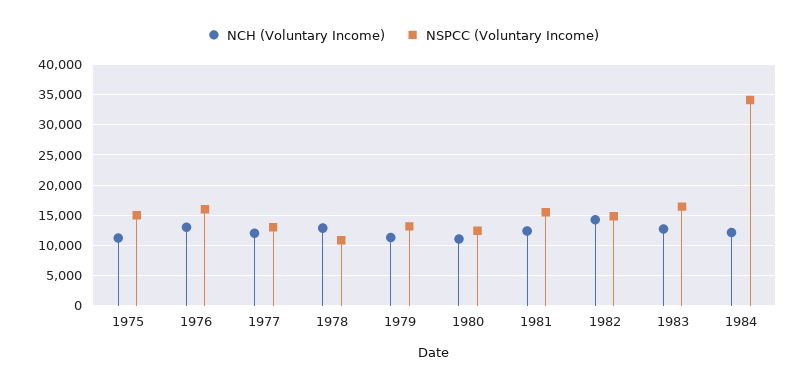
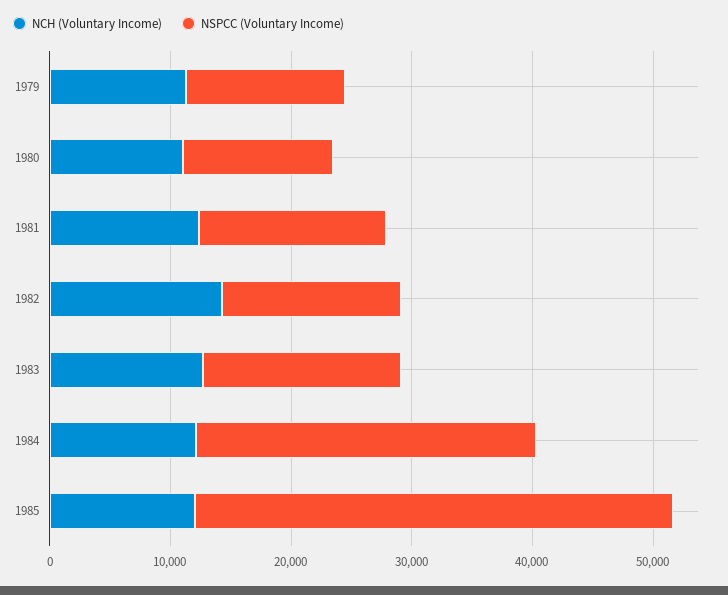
NCH (Voluntary Income), 1975: 11000 -> none
NSPCC (Voluntary Income), 1975: 15000 -> none
NCH (Voluntary Income), 1976: 13000 -> none
NSPCC (Voluntary Income), 1976: 16000 -> none
NCH (Voluntary Income), 1977: 12000 -> none
NSPCC (Voluntary Income), 1977: 13000 -> none
NCH (Voluntary Income), 1978: 13000 -> none
NSPCC (Voluntary Income), 1978: 11000 -> none
NSPCC (Voluntary Income), 1984: 34000 -> 28000
NCH (Voluntary Income), 1985: none -> 12000
NSPCC (Voluntary Income), 1985: none -> 40000

